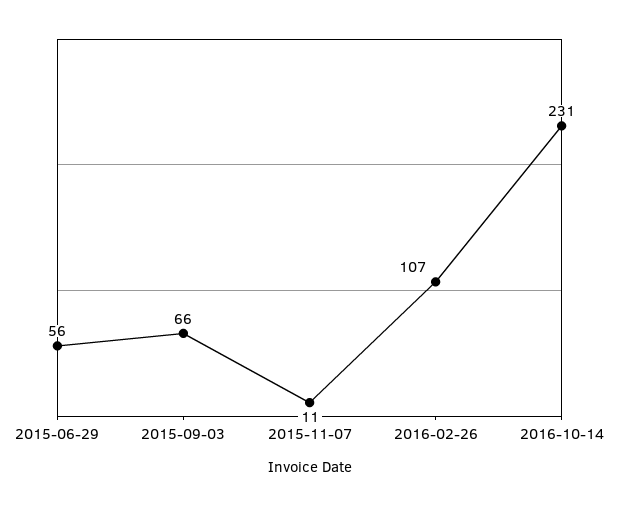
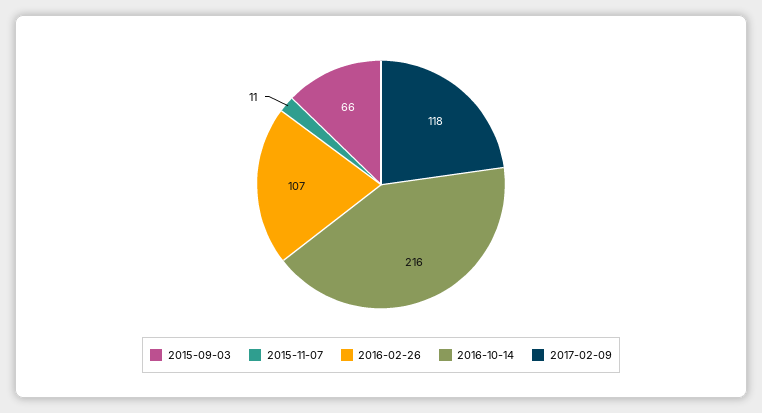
2015-06-29: 56 -> none
2016-10-14: 231 -> 216
2017-02-09: none -> 118

